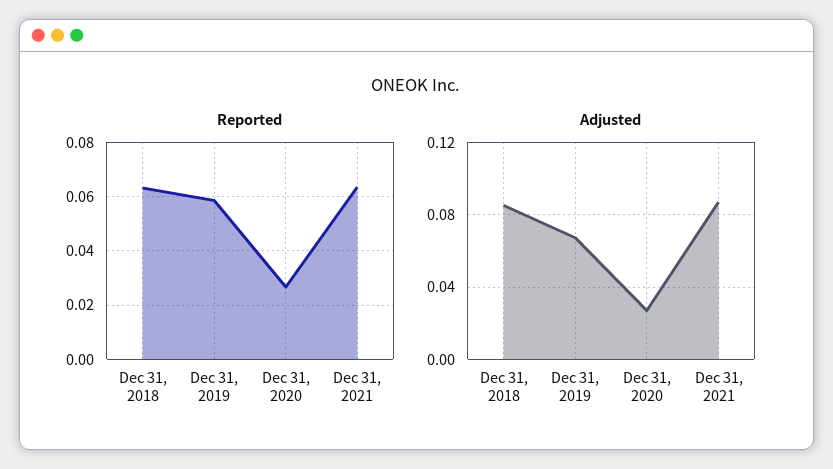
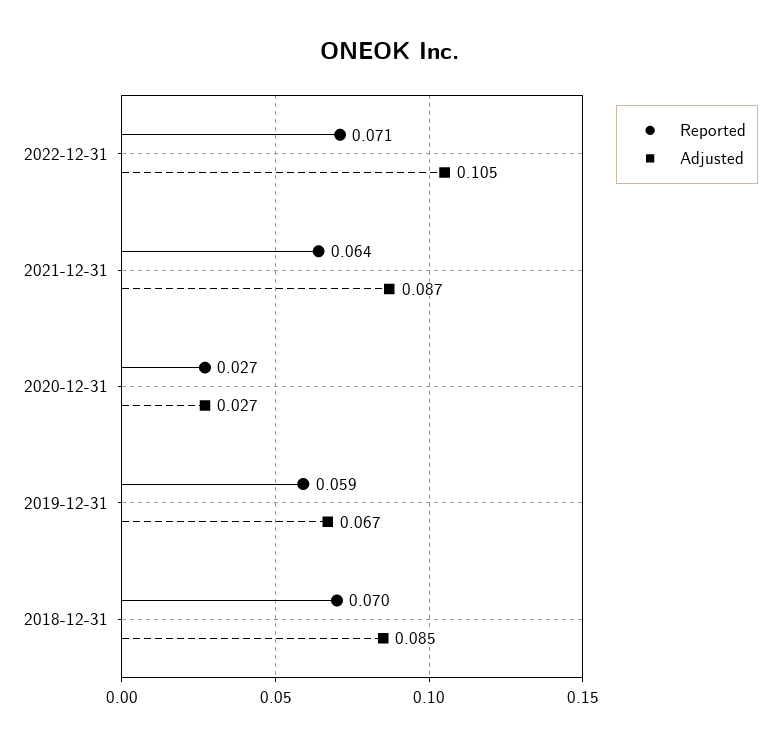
Reported, Dec 31, 2018: 0.0625 -> 0.07
Reported, 2022-12-31: none -> 0.071
Adjusted, 2022-12-31: none -> 0.105

